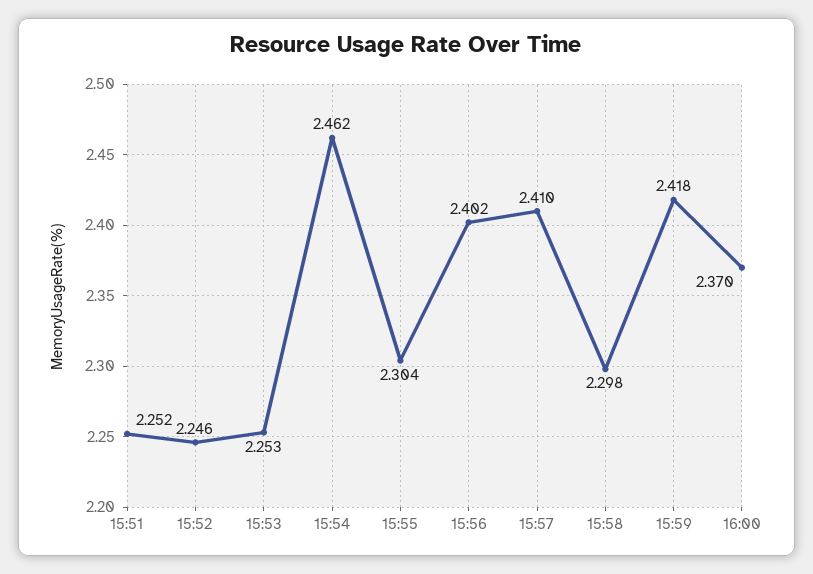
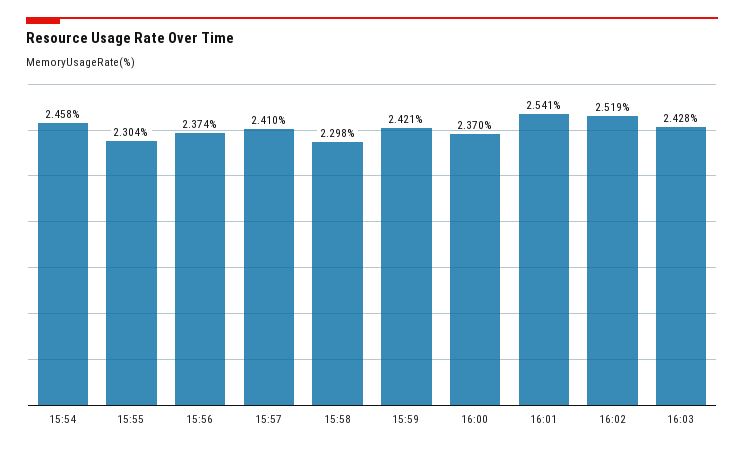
15:51: 2.252 -> none
15:52: 2.246 -> none
15:53: 2.253 -> none
15:54: 2.462 -> 2.458
15:56: 2.402 -> 2.374
15:59: 2.418 -> 2.421
16:01: none -> 2.541
16:02: none -> 2.519
16:03: none -> 2.428

